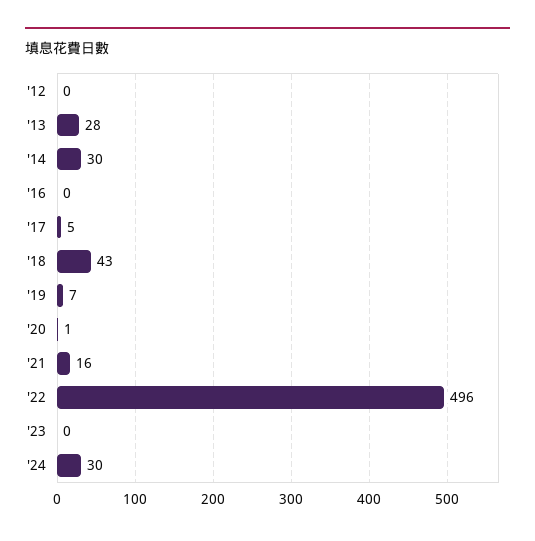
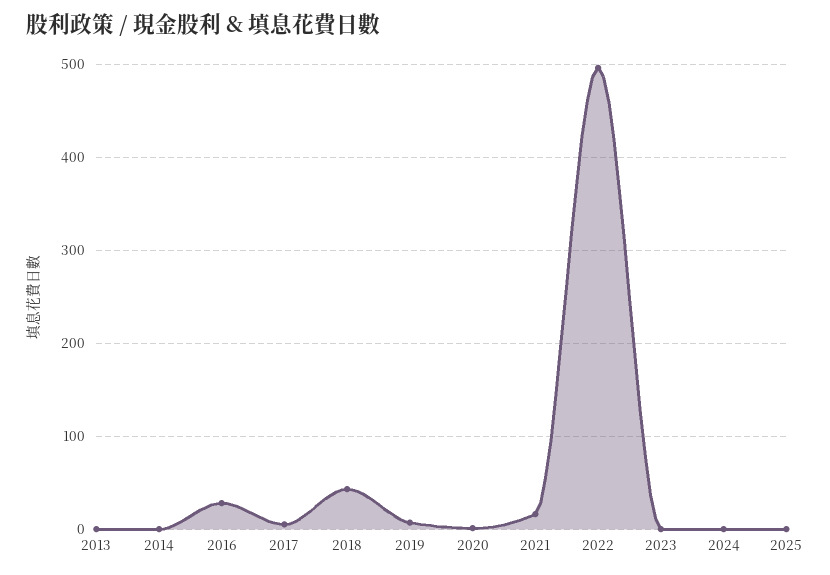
'12: 0 -> none
'13: 28 -> 0
'14: 30 -> 0
'16: 0 -> 30
'24: 30 -> 0
2025: none -> 0

